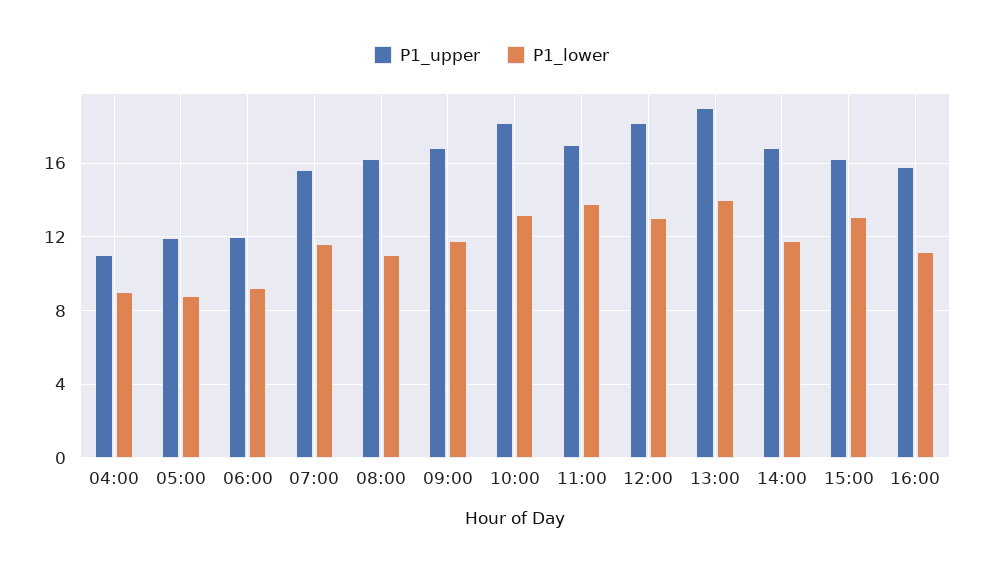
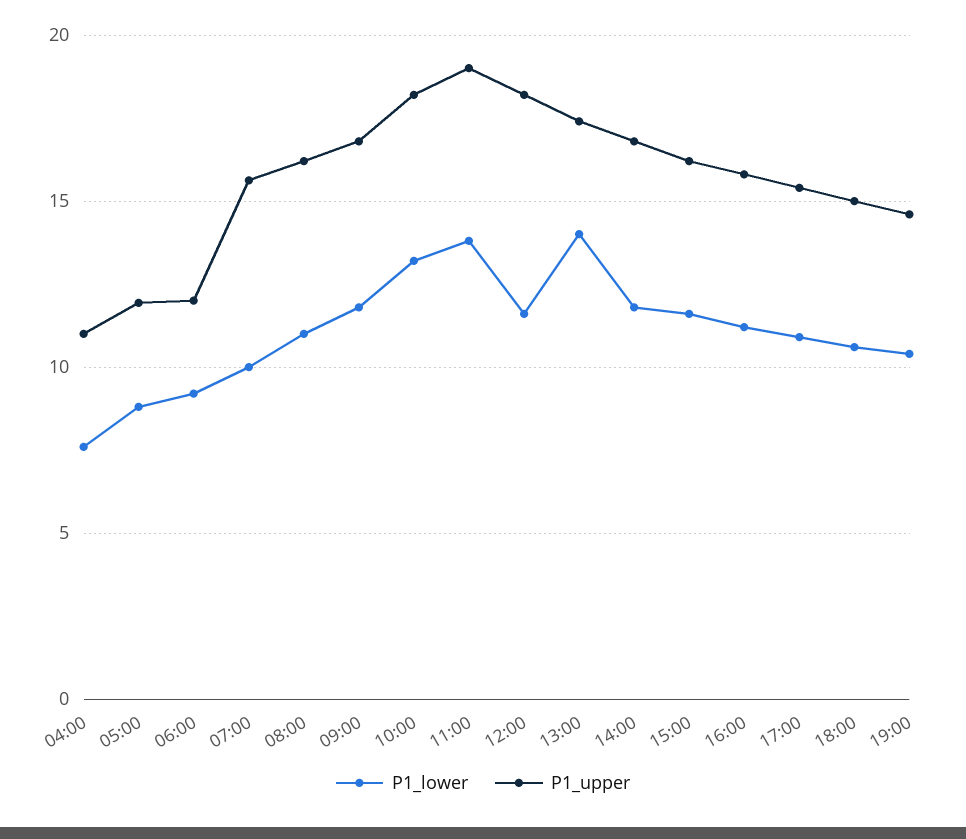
P1_lower, 04:00: 9 -> 7.5
P1_lower, 07:00: 11.5 -> 10
P1_upper, 11:00: 17 -> 19
P1_lower, 12:00: 13 -> 11.5
P1_upper, 13:00: 19 -> 17.5
P1_lower, 15:00: 13 -> 11.5
P1_lower, 17:00: none -> 11
P1_upper, 17:00: none -> 15.5
P1_lower, 18:00: none -> 10.5
P1_upper, 18:00: none -> 15
P1_lower, 19:00: none -> 10.5
P1_upper, 19:00: none -> 14.5

